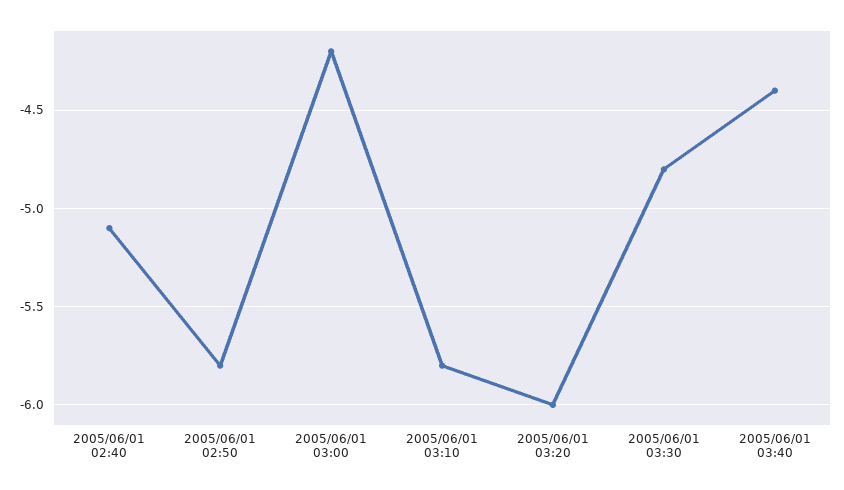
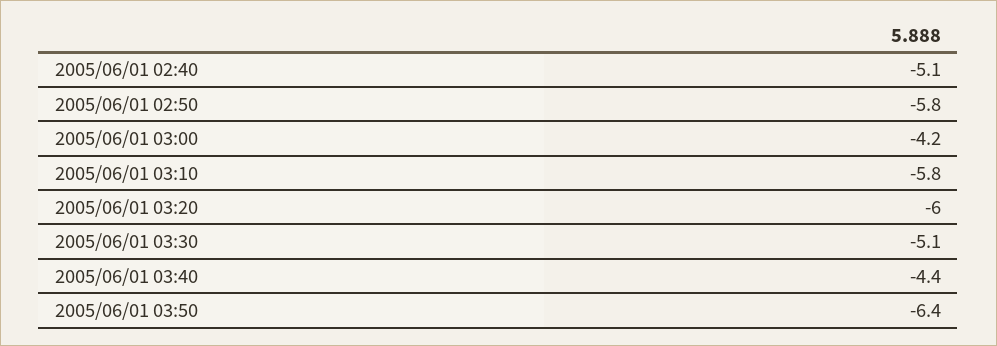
2005/06/01 03:30: -4.8 -> -5.1
2005/06/01 03:50: none -> -6.4

